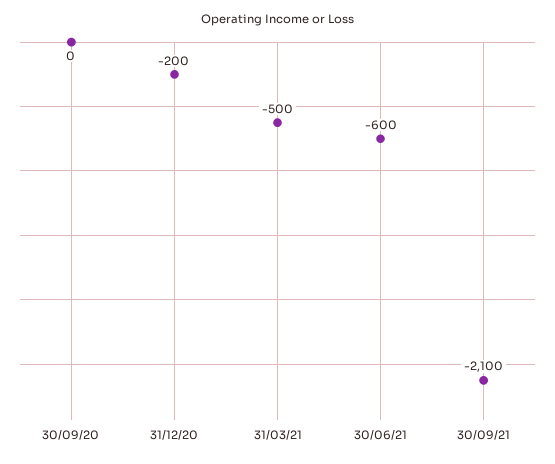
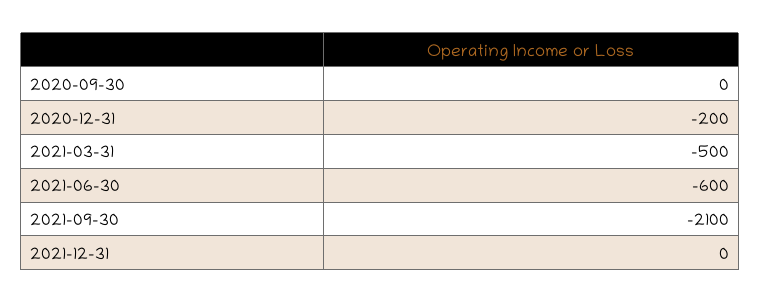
2021-12-31: none -> 0

